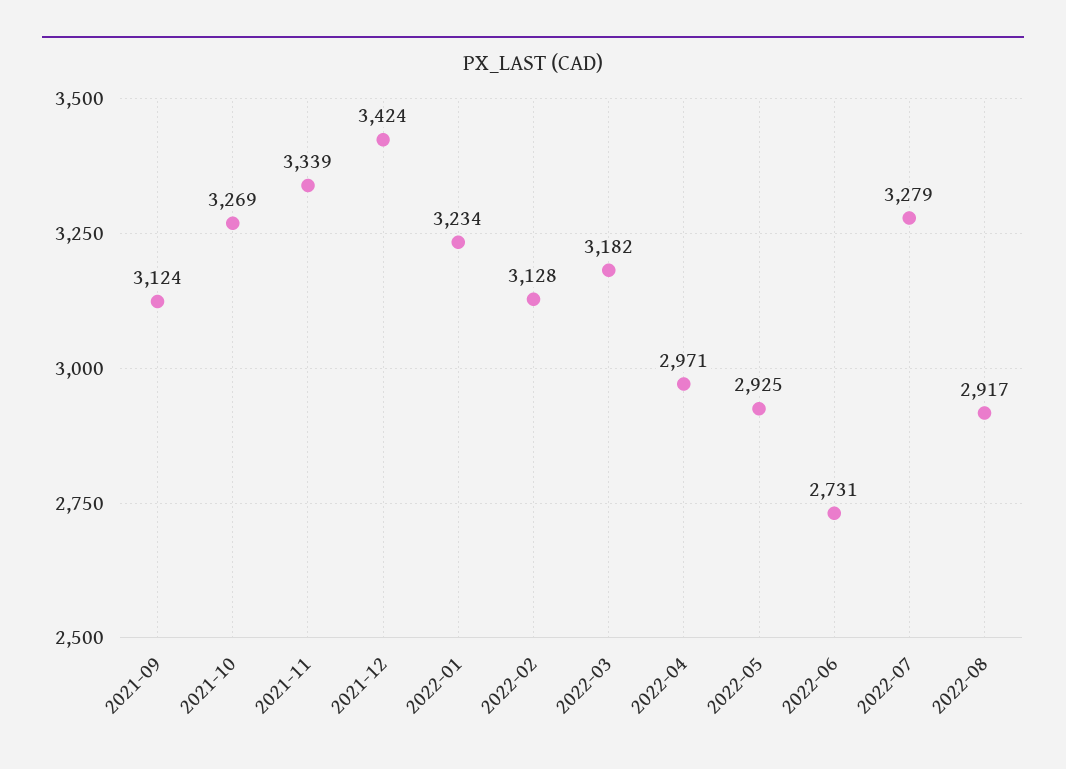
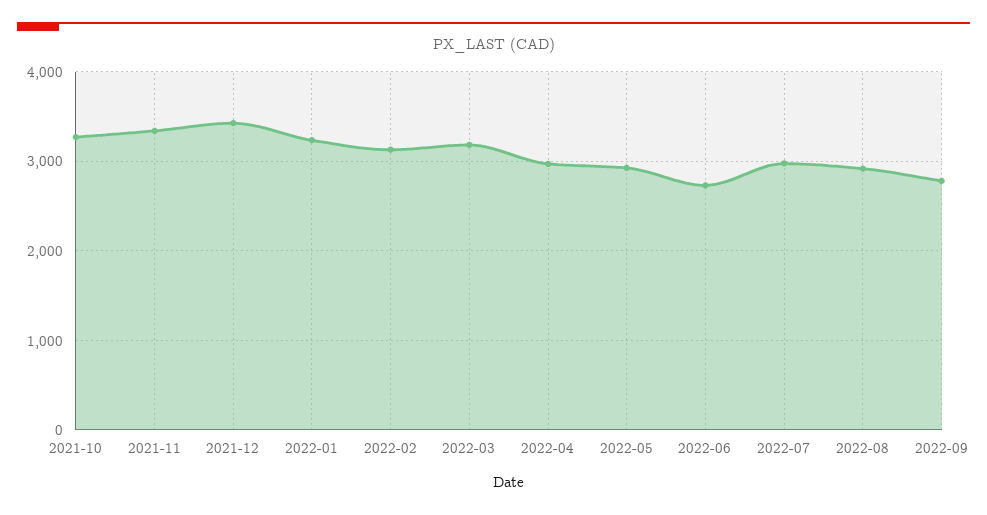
2021-09: 3124 -> none
2022-07: 3279 -> 3000
2022-09: none -> 2800

